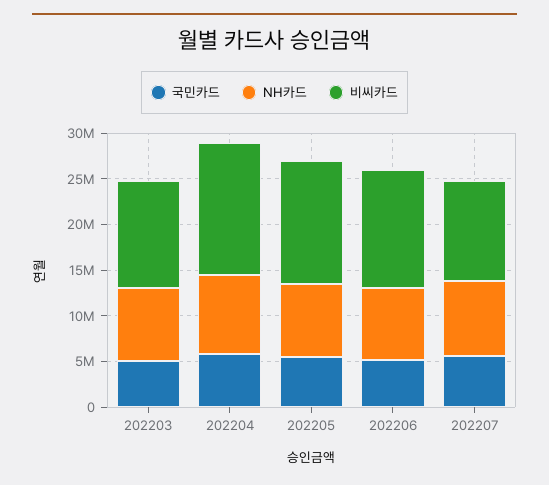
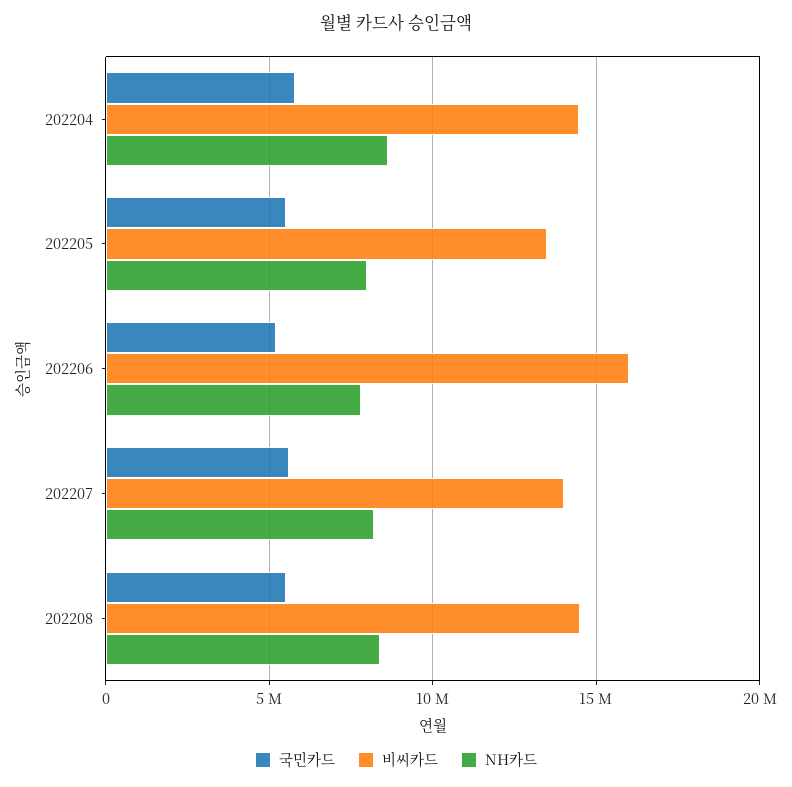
국민카드, 202203: 5000000 -> none
NH카드, 202203: 8000000 -> none
비씨카드, 202203: 12000000 -> none
비씨카드, 202206: 13000000 -> 16000000
비씨카드, 202207: 11000000 -> 14000000
국민카드, 202208: none -> 5500000
비씨카드, 202208: none -> 14500000
NH카드, 202208: none -> 8500000

